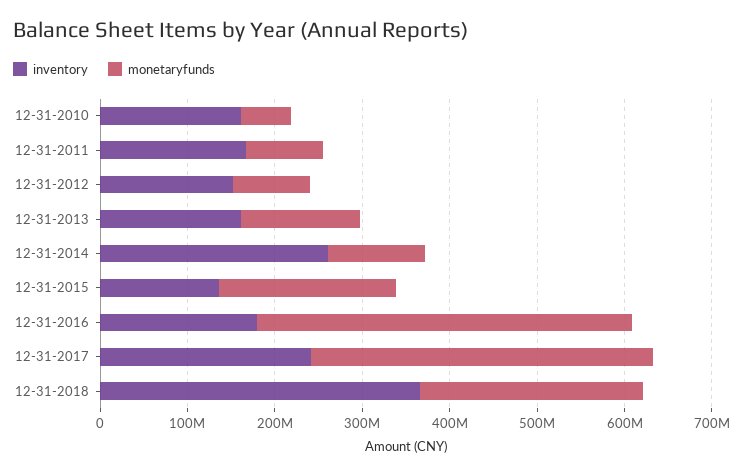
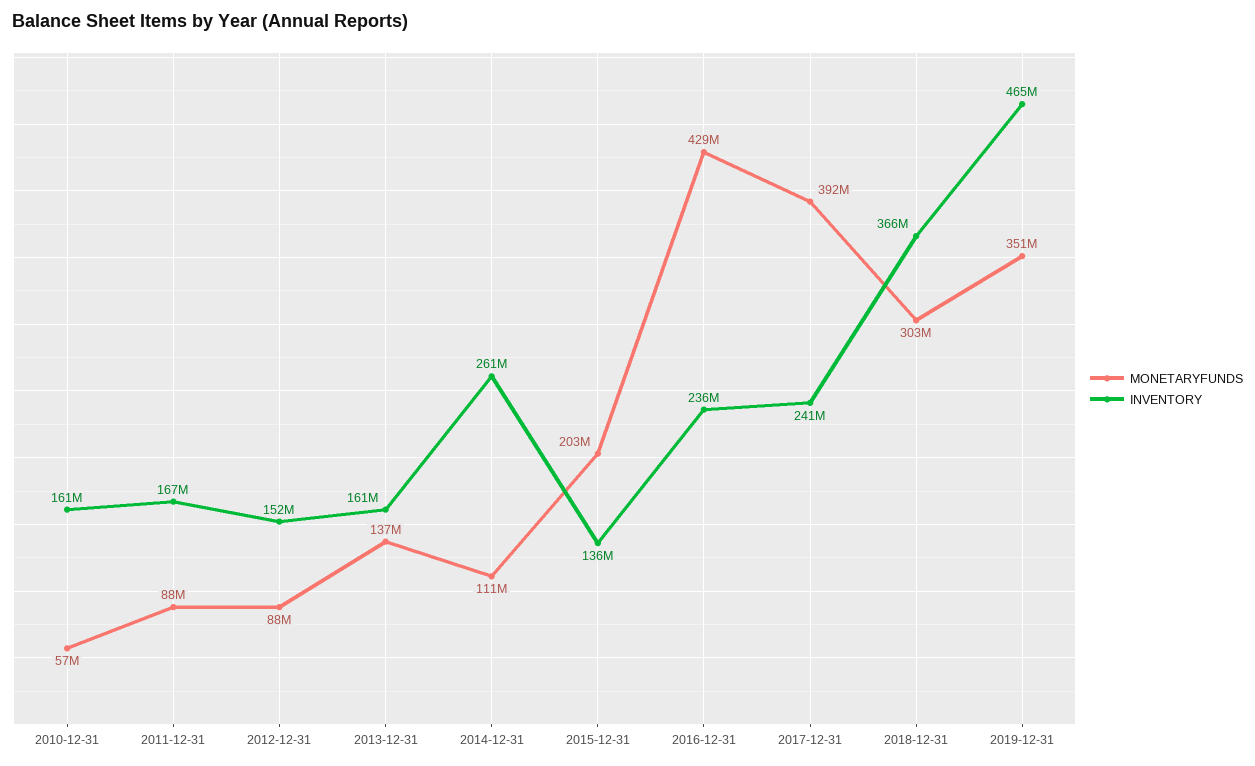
inventory, 12-31-2016: 180000000 -> 236000000
monetaryfunds, 12-31-2018: 260000000 -> 303000000
monetaryfunds, 2019-12-31: none -> 351000000
inventory, 2019-12-31: none -> 465000000

